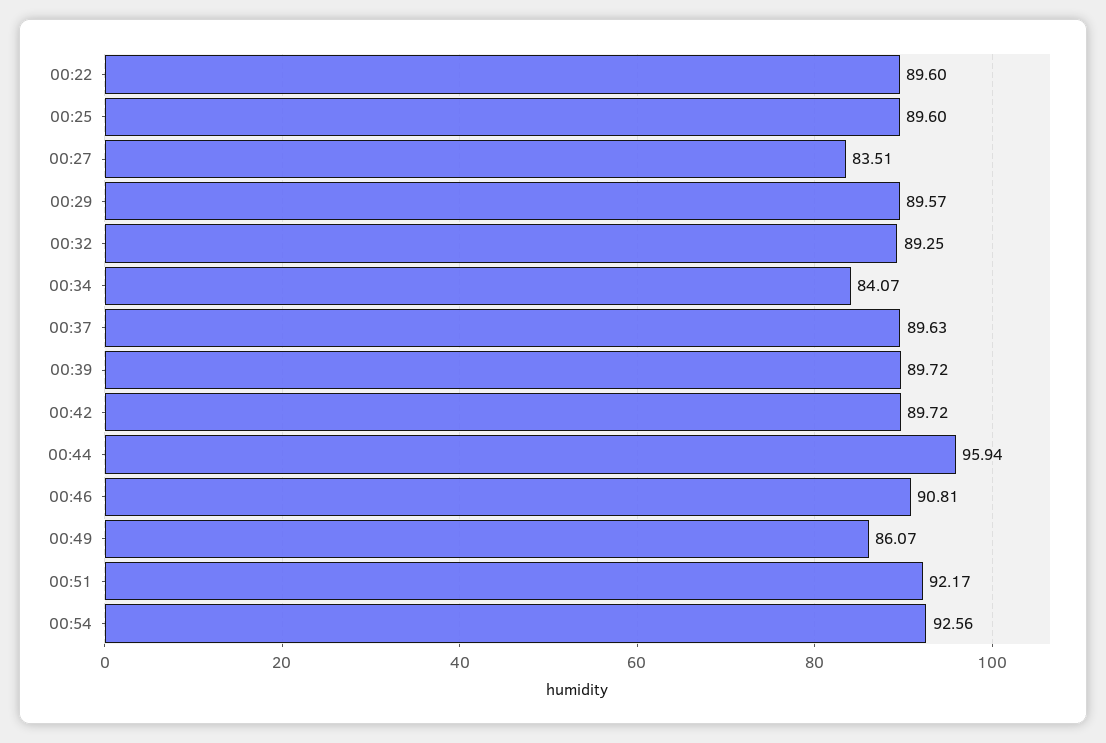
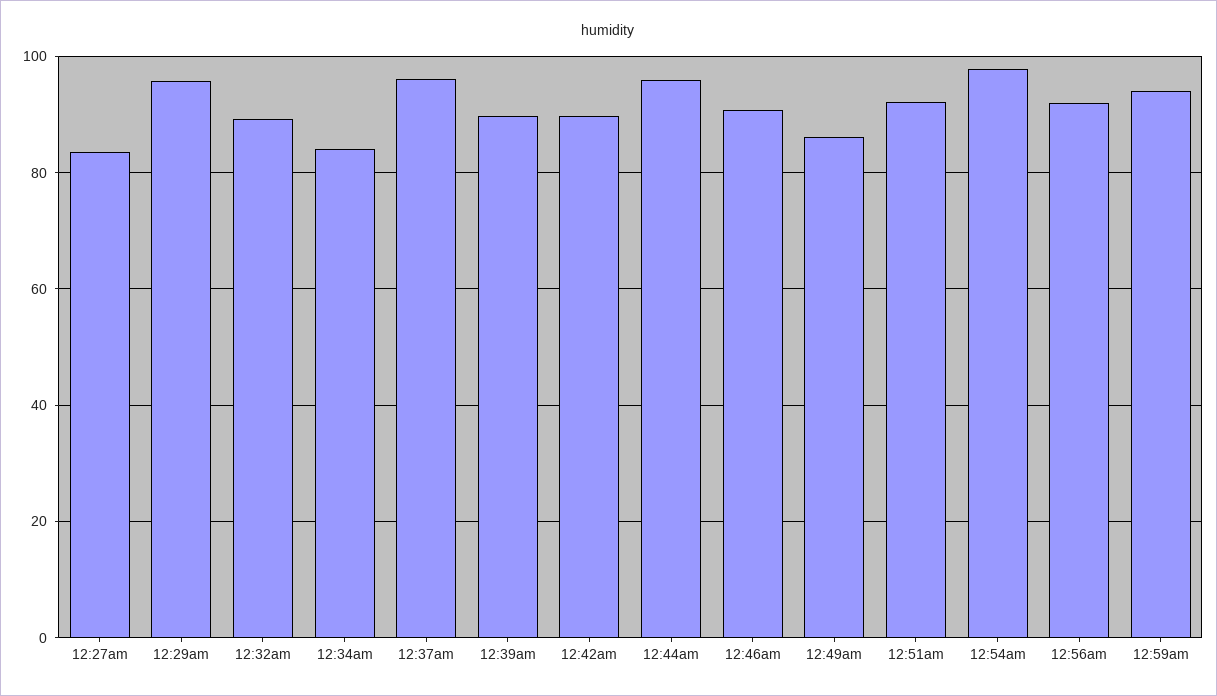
00:22: 89.6 -> none
00:25: 89.6 -> none
00:29: 89.57 -> 96
00:37: 89.63 -> 96
00:54: 92.56 -> 98
12:56am: none -> 92
12:59am: none -> 94

